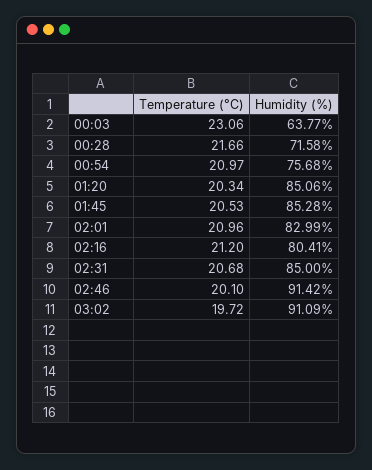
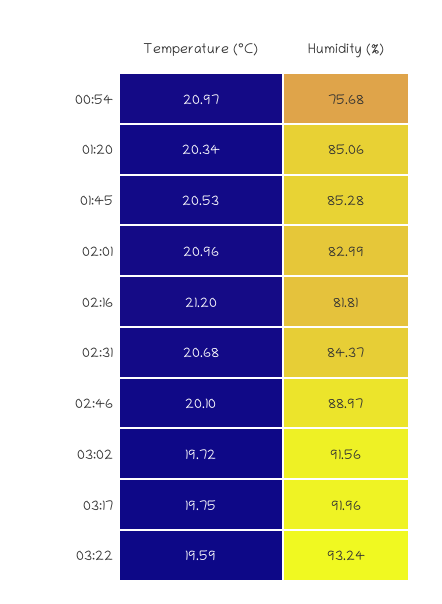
Temperature (°C), 00:03: 23.06 -> none
Humidity (%), 00:03: 63.77 -> none
Temperature (°C), 00:28: 21.66 -> none
Humidity (%), 00:28: 71.58 -> none
Humidity (%), 02:16: 80.41 -> 81.81
Humidity (%), 02:31: 85 -> 84.37
Humidity (%), 02:46: 91.42 -> 88.97
Humidity (%), 03:02: 91.09 -> 91.56
Temperature (°C), 03:17: none -> 19.75
Humidity (%), 03:17: none -> 91.96
Temperature (°C), 03:22: none -> 19.59
Humidity (%), 03:22: none -> 93.24

